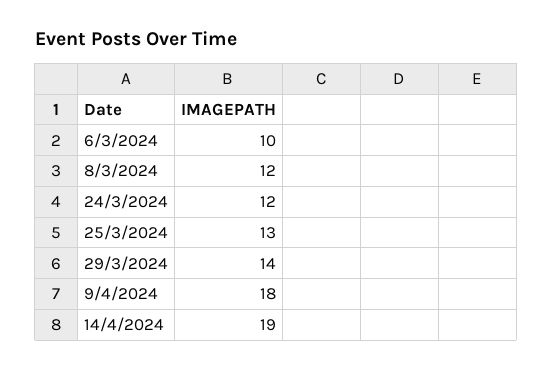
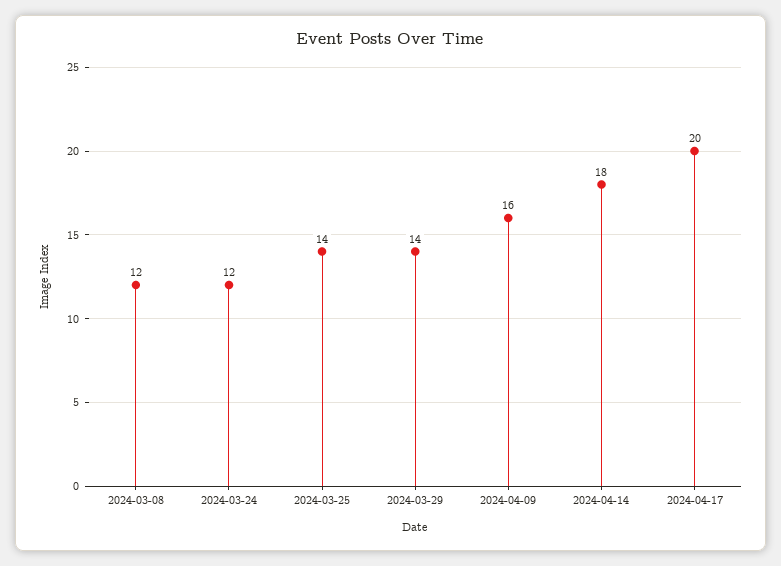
6/3/2024: 10 -> none
25/3/2024: 13 -> 14
9/4/2024: 18 -> 16
14/4/2024: 19 -> 18
2024-04-17: none -> 20

